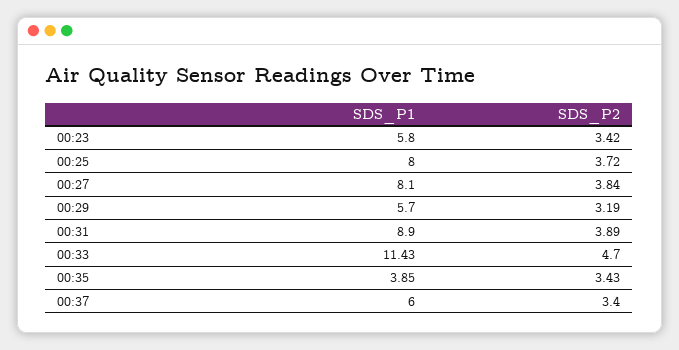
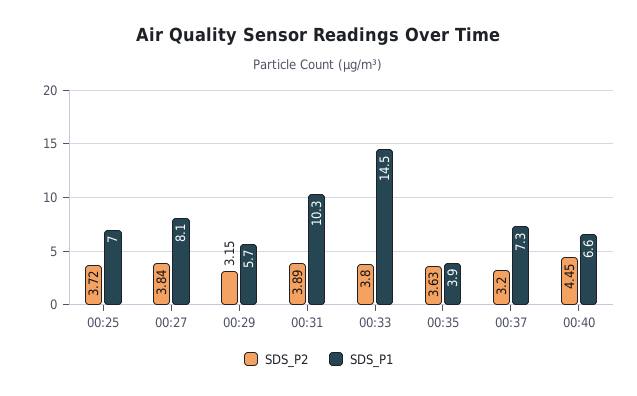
SDS_P1, 00:23: 5.8 -> none
SDS_P2, 00:23: 3.42 -> none
SDS_P1, 00:25: 8 -> 7
SDS_P2, 00:29: 3.19 -> 3.15
SDS_P1, 00:31: 8.9 -> 10.3
SDS_P1, 00:33: 11.43 -> 14.5
SDS_P2, 00:33: 4.7 -> 3.8
SDS_P2, 00:35: 3.43 -> 3.63
SDS_P1, 00:37: 6 -> 7.3
SDS_P2, 00:37: 3.4 -> 3.2
SDS_P2, 00:40: none -> 4.45
SDS_P1, 00:40: none -> 6.6

